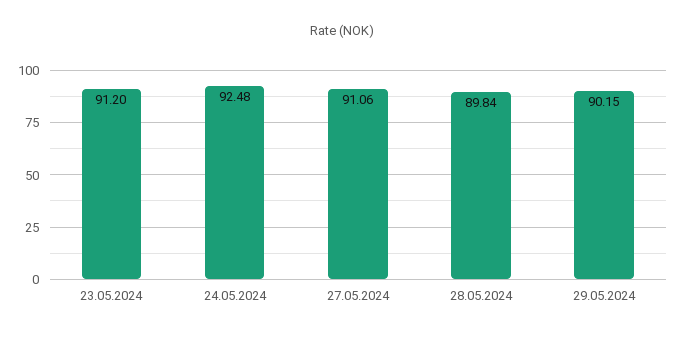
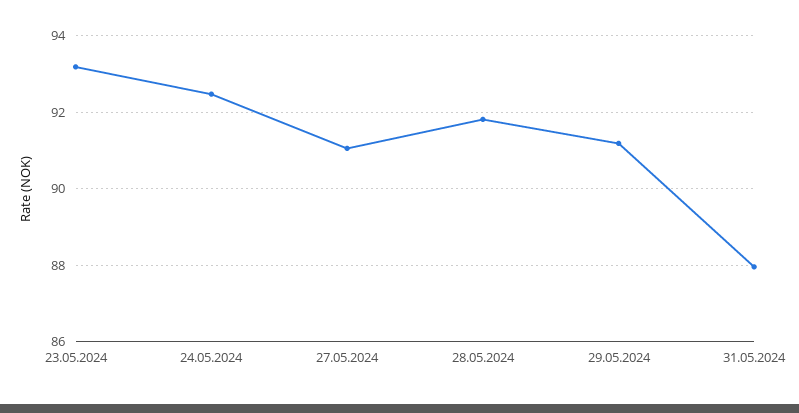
23.05.2024: 91.2 -> 93.2
28.05.2024: 89.84 -> 91.8
29.05.2024: 90.15 -> 91.2
31.05.2024: none -> 88

